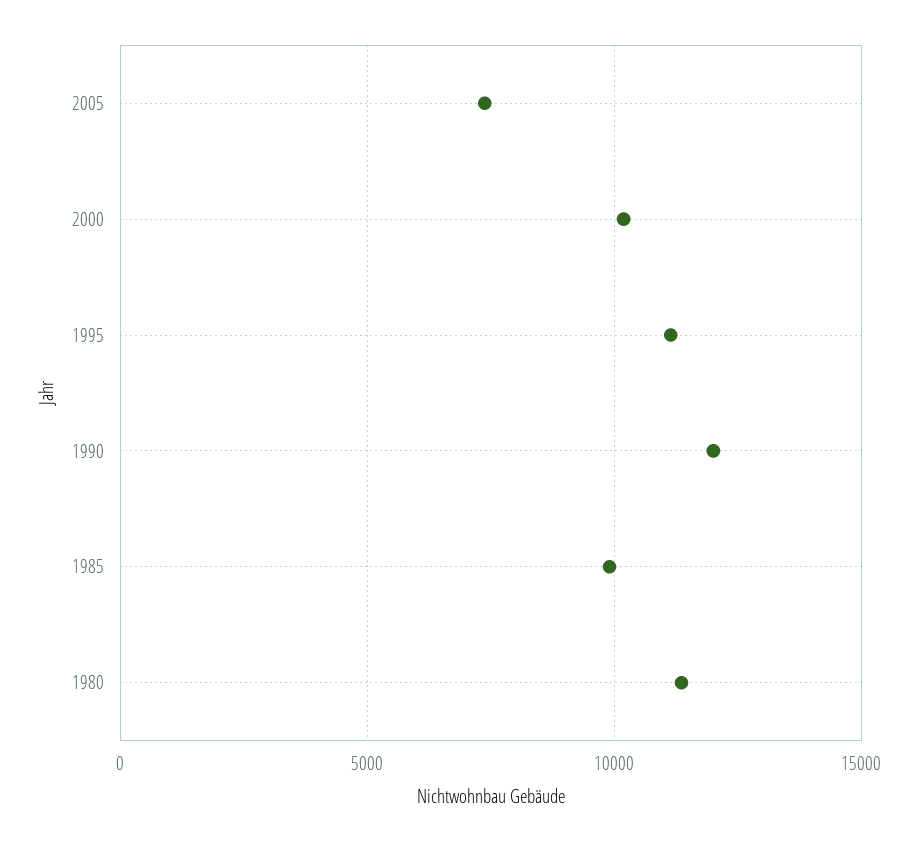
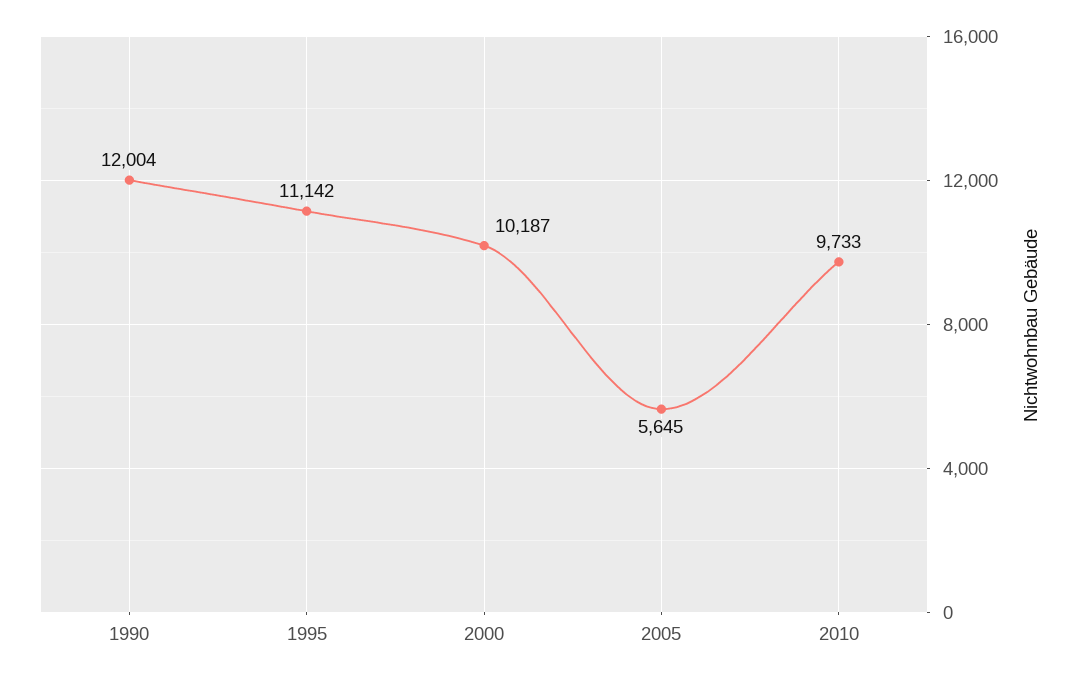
2005: 7500 -> 5645
1985: 10000 -> none
1980: 11500 -> none
2010: none -> 9733

